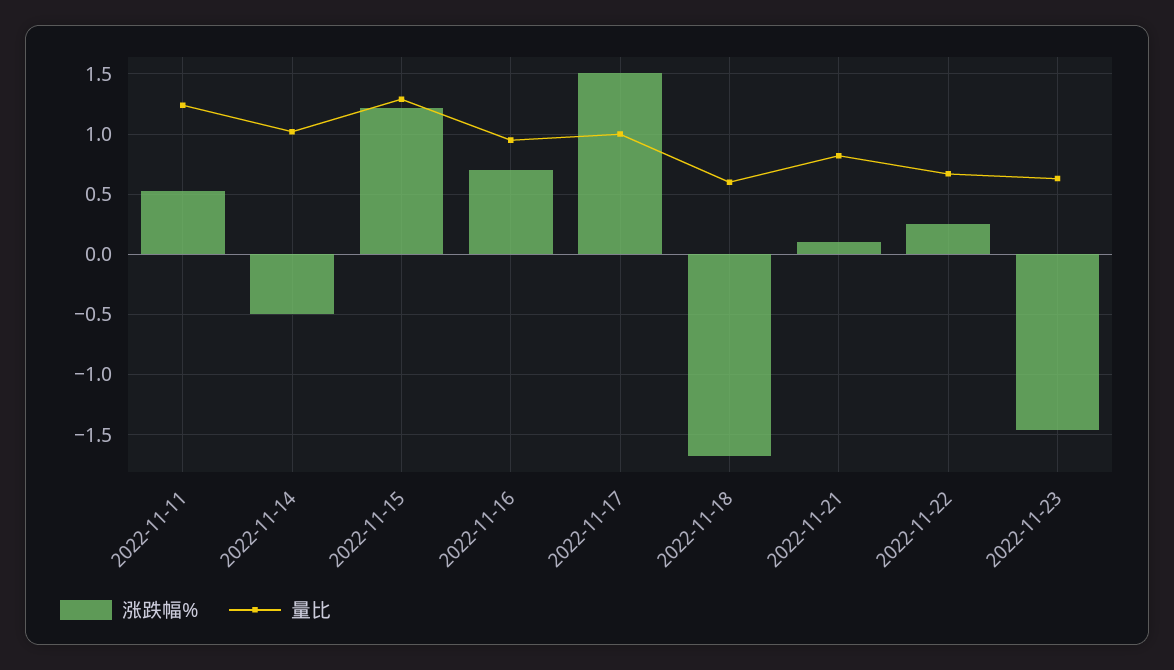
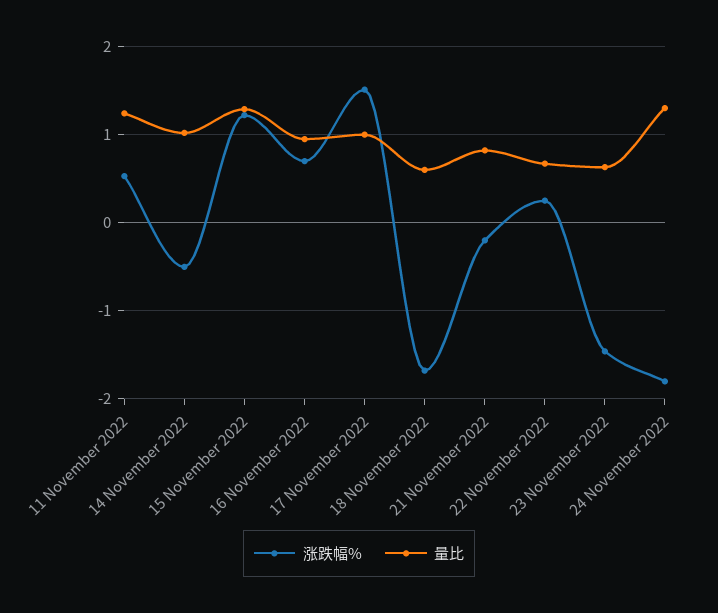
涨跌幅%, 2022-11-21: 0.1 -> -0.2
涨跌幅%, 24 November 2022: none -> -1.8
量比, 24 November 2022: none -> 1.3

